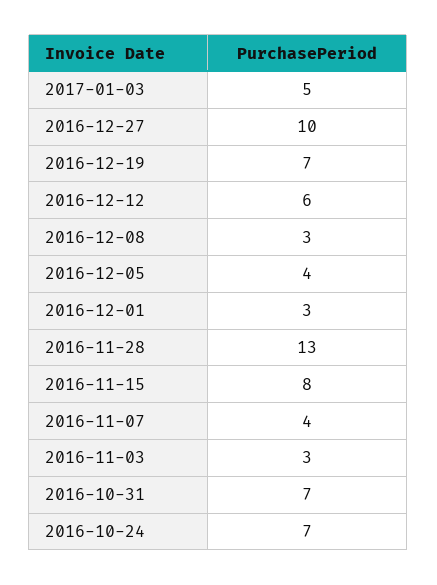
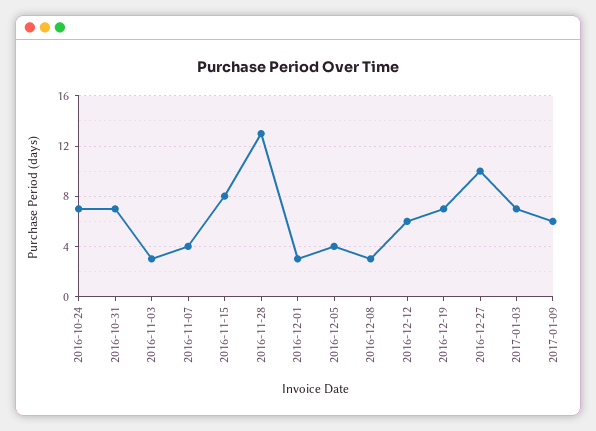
2017-01-03: 5 -> 7
2017-01-09: none -> 6

